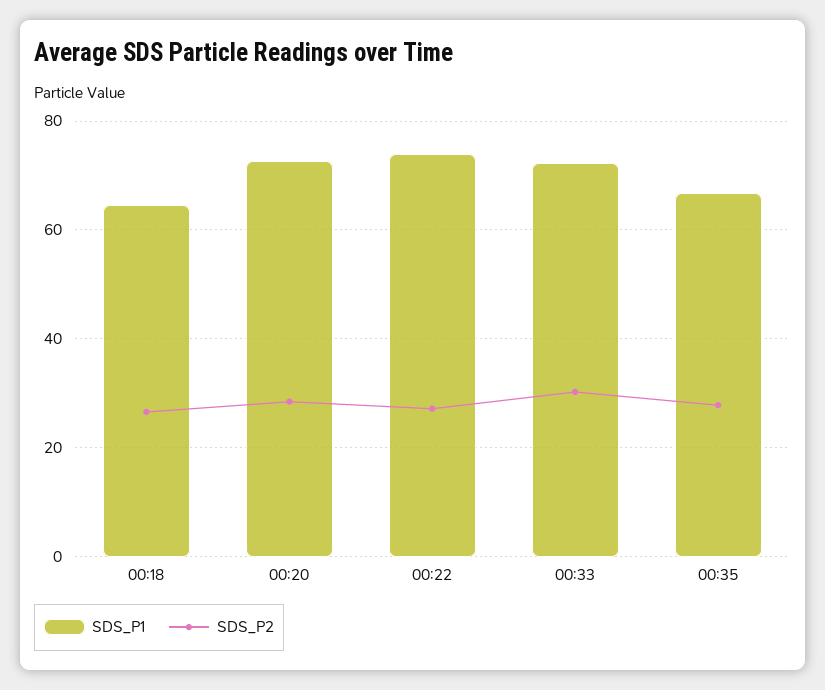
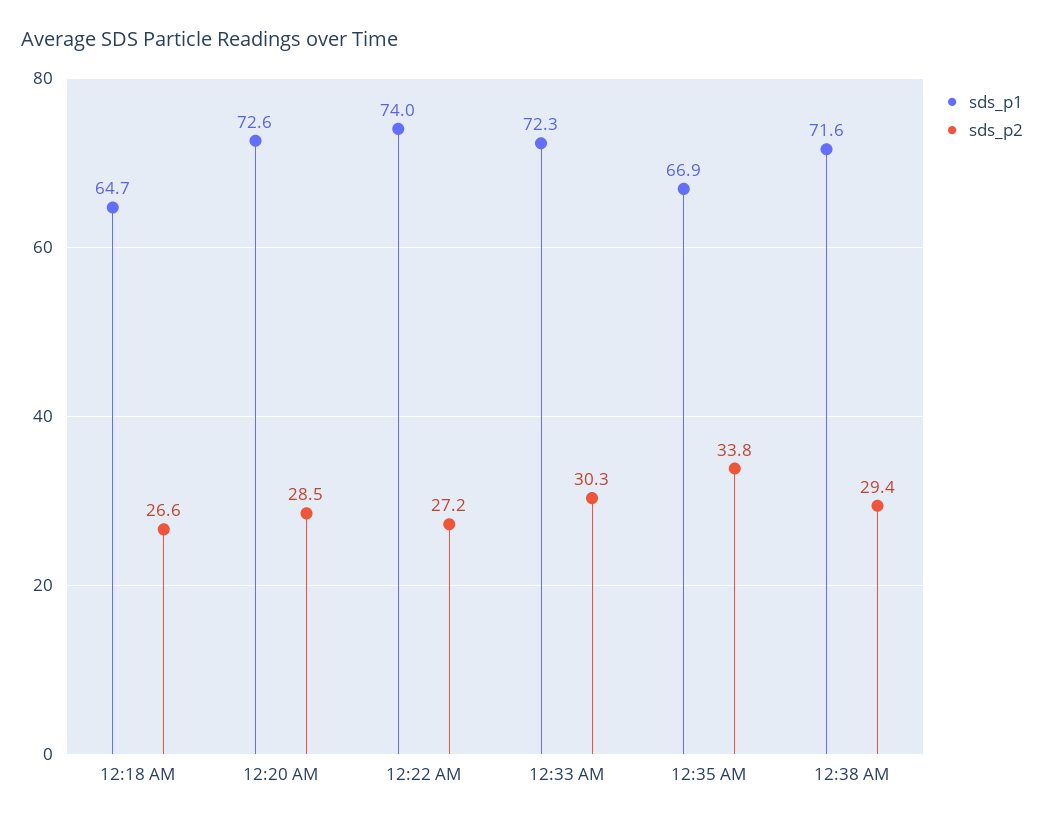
SDS_P2, 00:35: 28 -> 33.8
SDS_P1, 12:38 AM: none -> 71.6
SDS_P2, 12:38 AM: none -> 29.4

